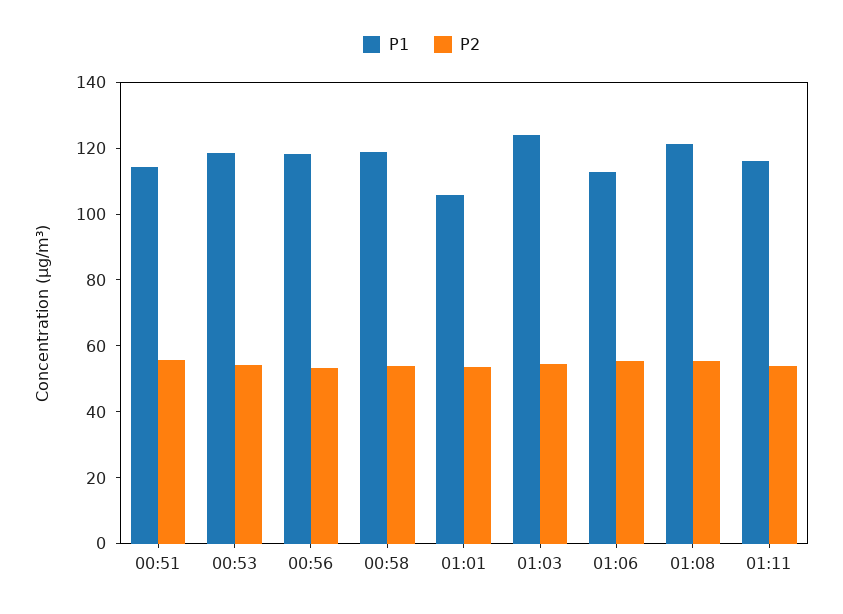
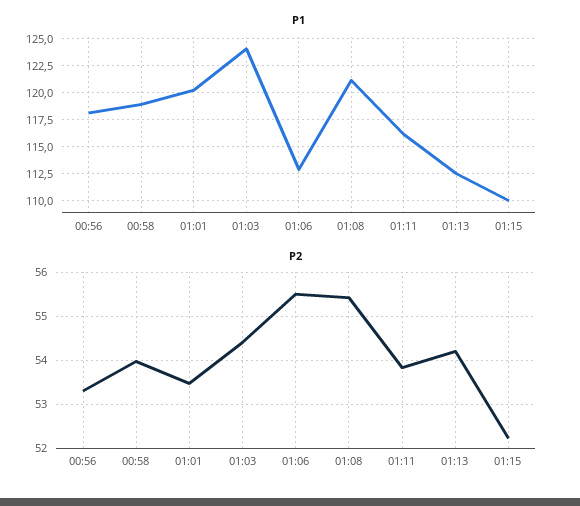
P1, 00:51: 115 -> none
P2, 00:51: 55 -> none
P1, 00:53: 120 -> none
P2, 00:53: 55 -> none
P1, 01:01: 105 -> 120
P1, 01:13: none -> 112.5
P1, 01:15: none -> 110
P2, 01:13: none -> 54.2
P2, 01:15: none -> 52.2

